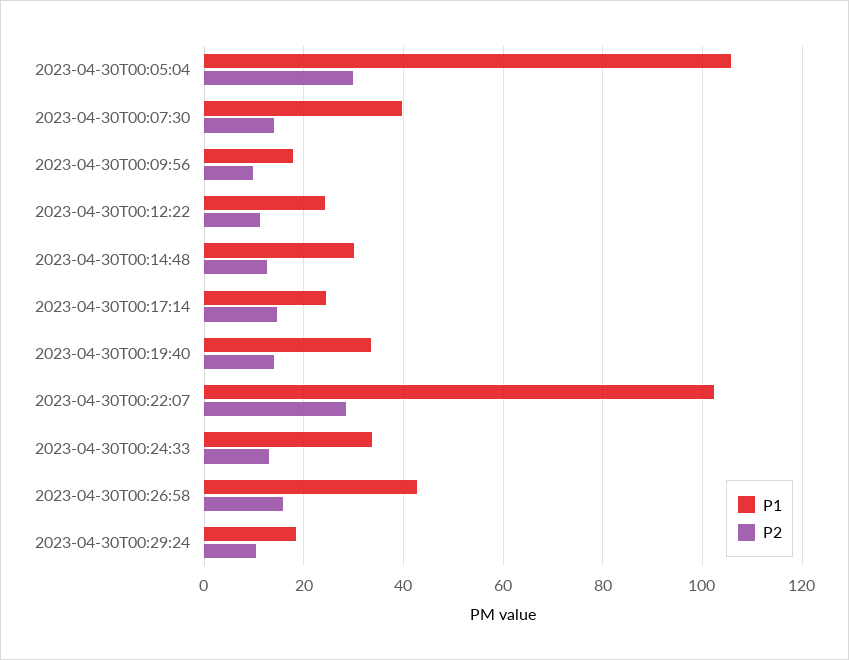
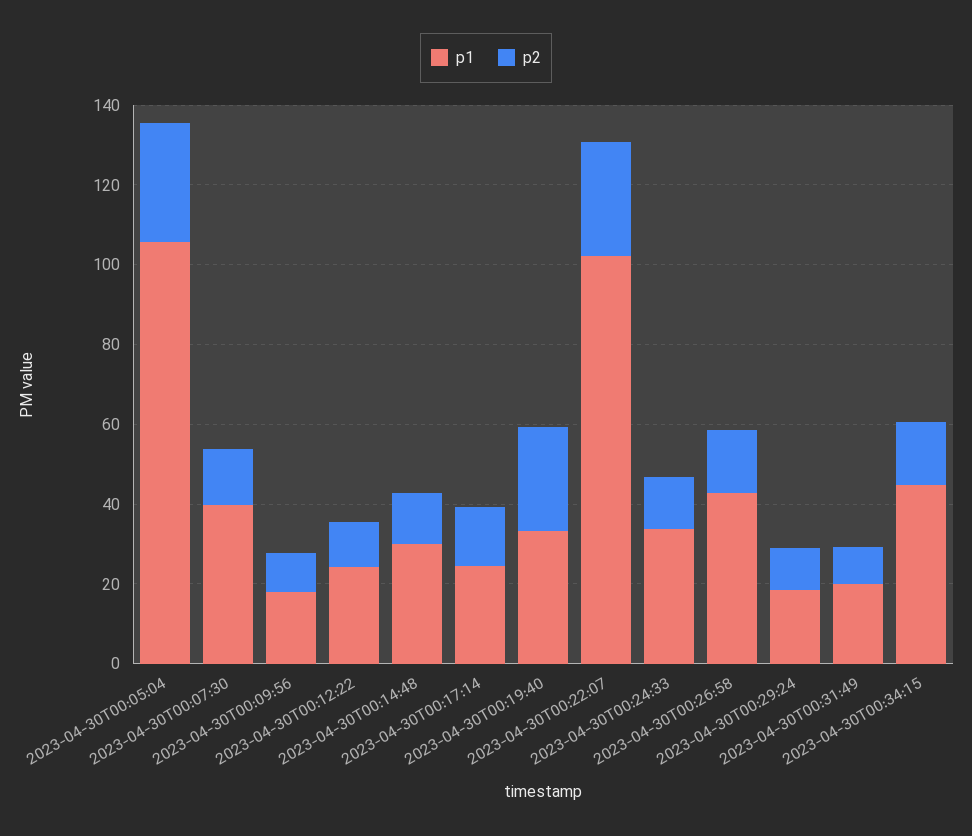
P2, 2023-04-30T00:19:40: 14 -> 25
P1, 2023-04-30T00:31:49: none -> 20
P2, 2023-04-30T00:31:49: none -> 10
P1, 2023-04-30T00:34:15: none -> 45
P2, 2023-04-30T00:34:15: none -> 15

